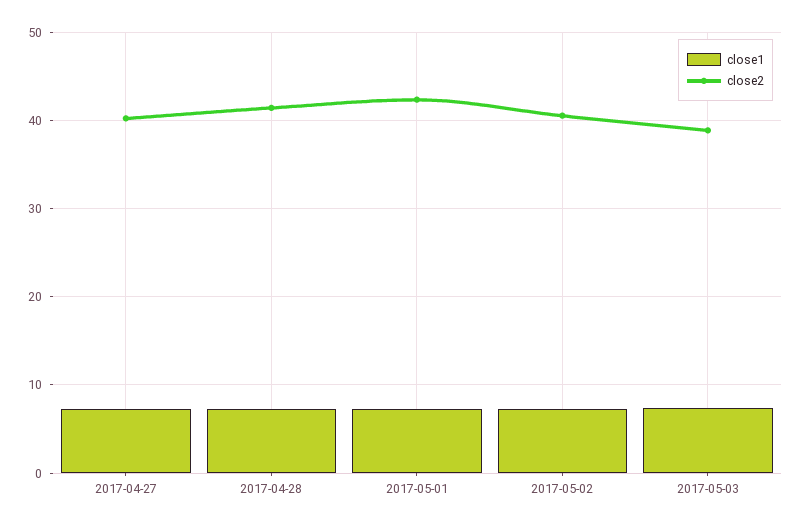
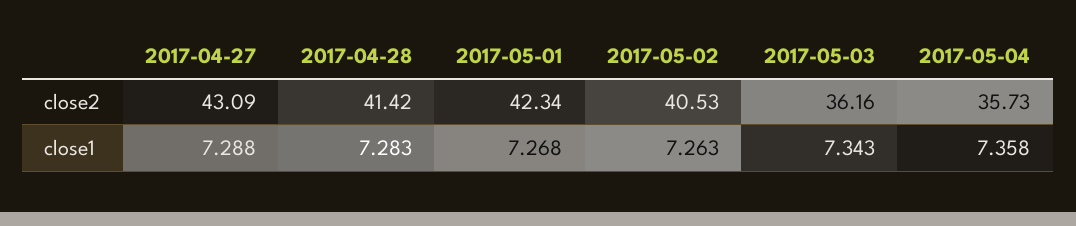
close2, 2017-04-27: 40 -> 43.09
close2, 2017-05-03: 39 -> 36.16
close2, 2017-05-04: none -> 35.73
close1, 2017-05-04: none -> 7.358

